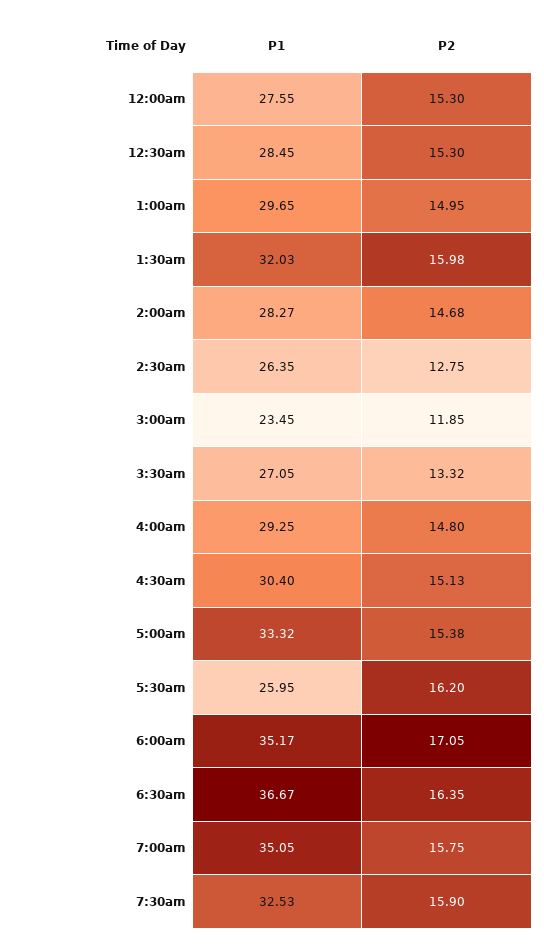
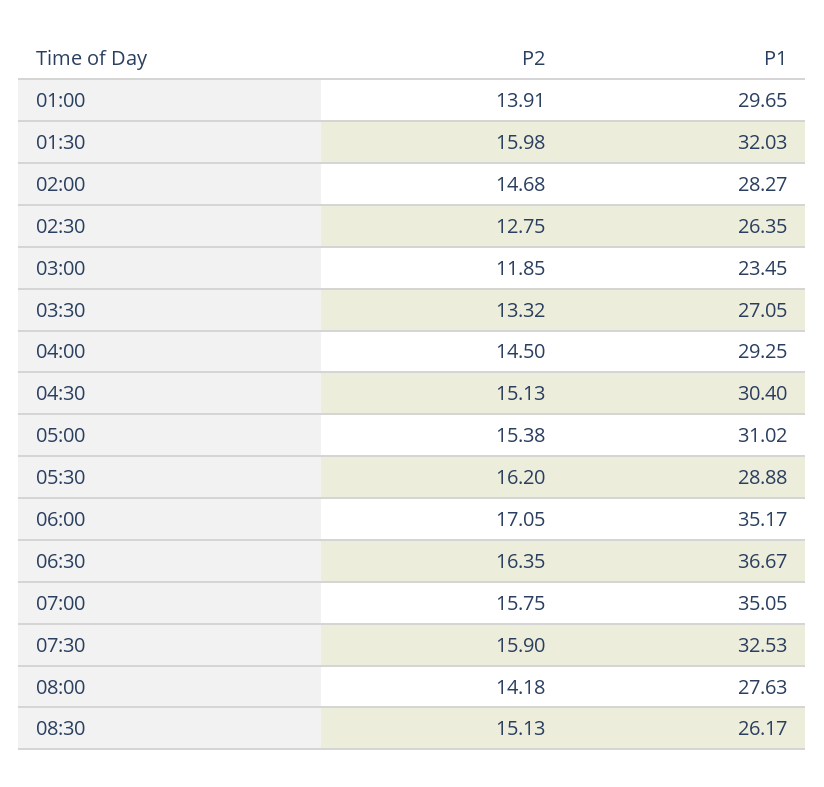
P1, 12:00am: 27.55 -> none
P2, 12:00am: 15.3 -> none
P1, 12:30am: 28.45 -> none
P2, 12:30am: 15.3 -> none
P2, 1:00am: 14.95 -> 13.91
P2, 4:00am: 14.8 -> 14.5
P1, 5:00am: 33.32 -> 31.02
P1, 5:30am: 25.95 -> 28.88
P2, 08:00: none -> 14.18
P1, 08:00: none -> 27.63
P2, 08:30: none -> 15.13
P1, 08:30: none -> 26.17

